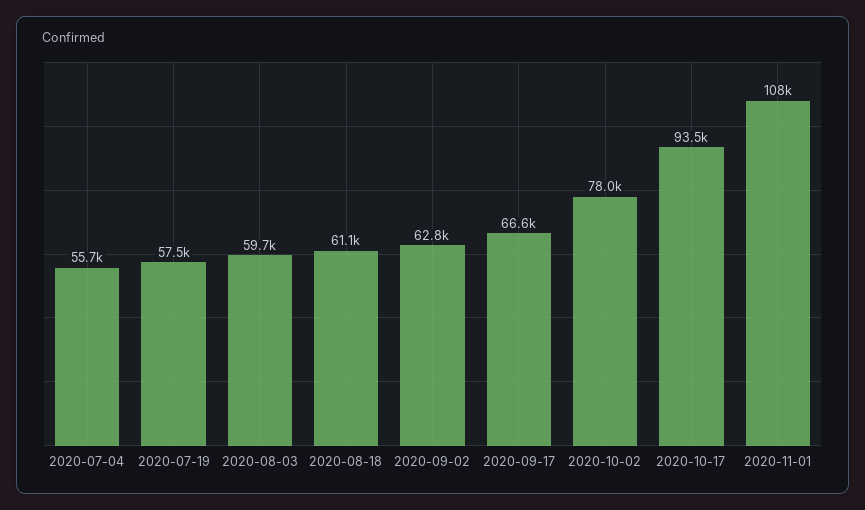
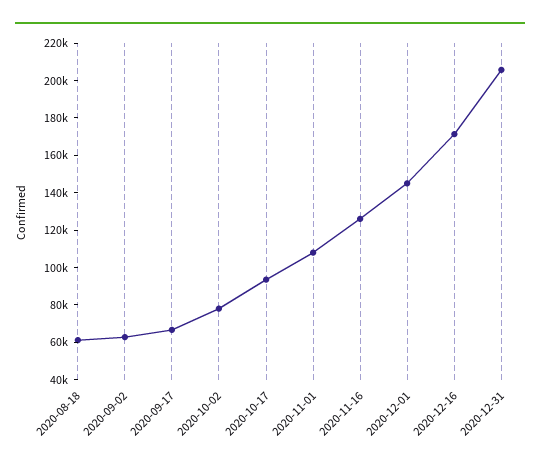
2020-07-04: 55700 -> none
2020-07-19: 57500 -> none
2020-08-03: 59700 -> none
2020-11-16: none -> 125000
2020-12-01: none -> 145000
2020-12-16: none -> 170000
2020-12-31: none -> 205000

